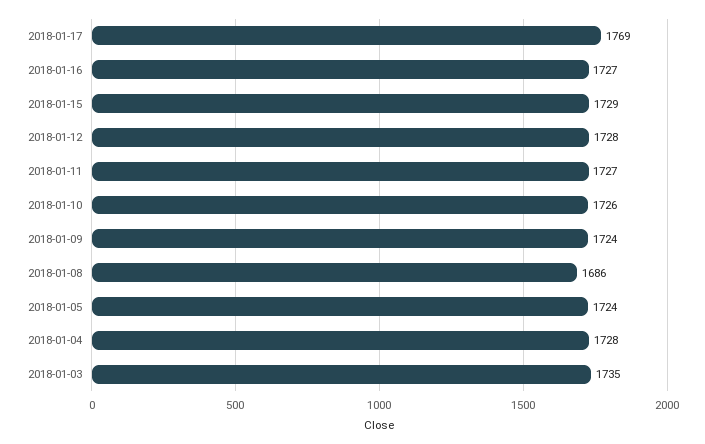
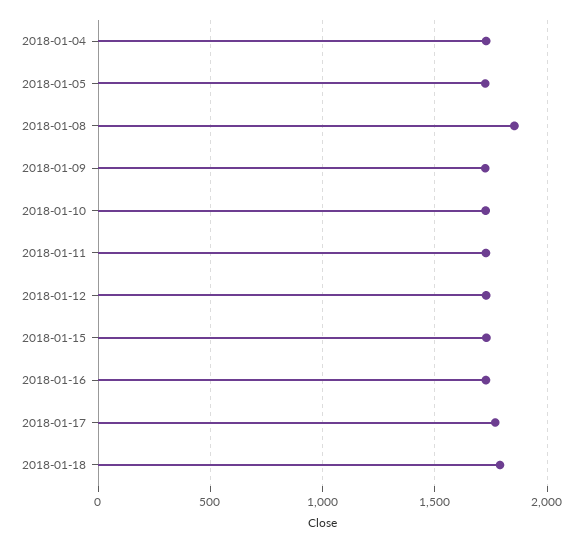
2018-01-08: 1686 -> 1850
2018-01-03: 1735 -> none
2018-01-18: none -> 1800

